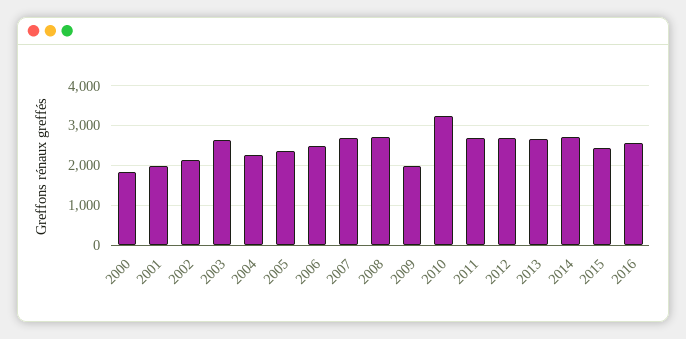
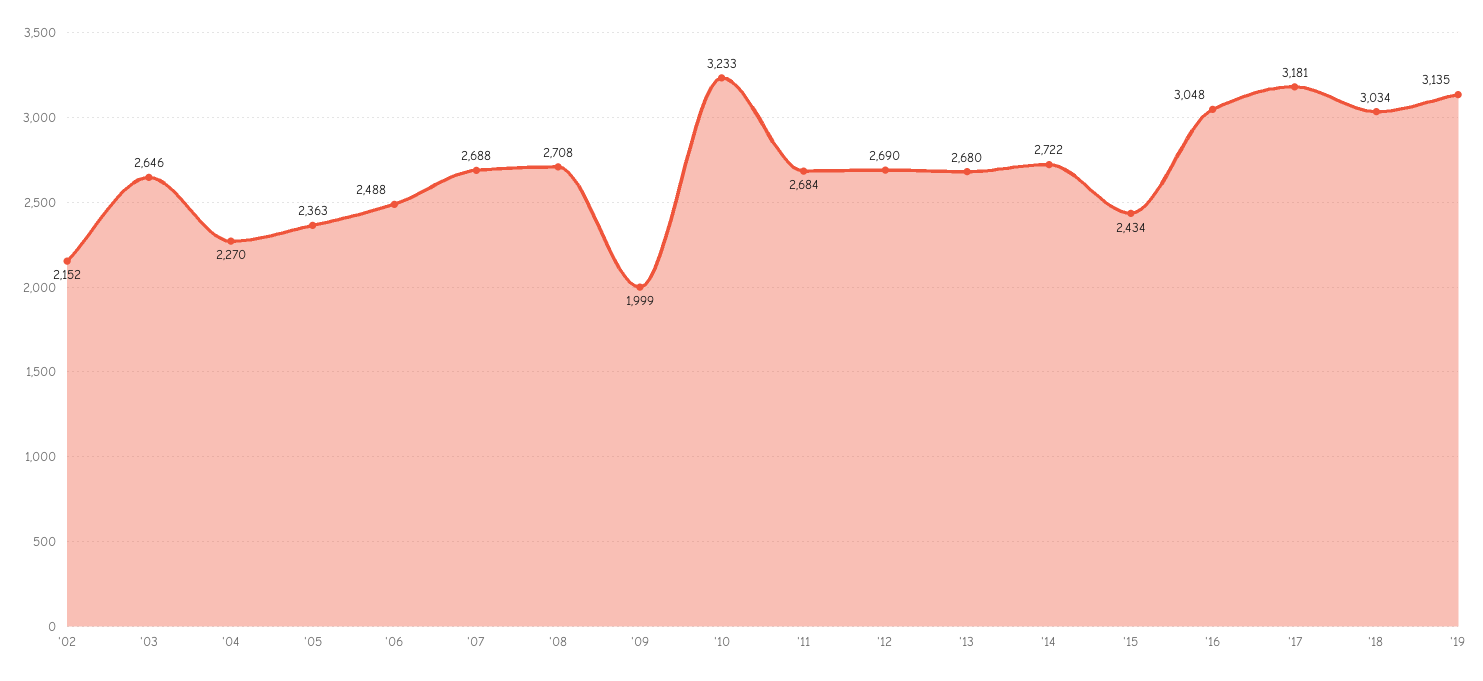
2000: 1800 -> none
2001: 2000 -> none
2016: 2600 -> 3048
'17: none -> 3181
'18: none -> 3034
'19: none -> 3135

